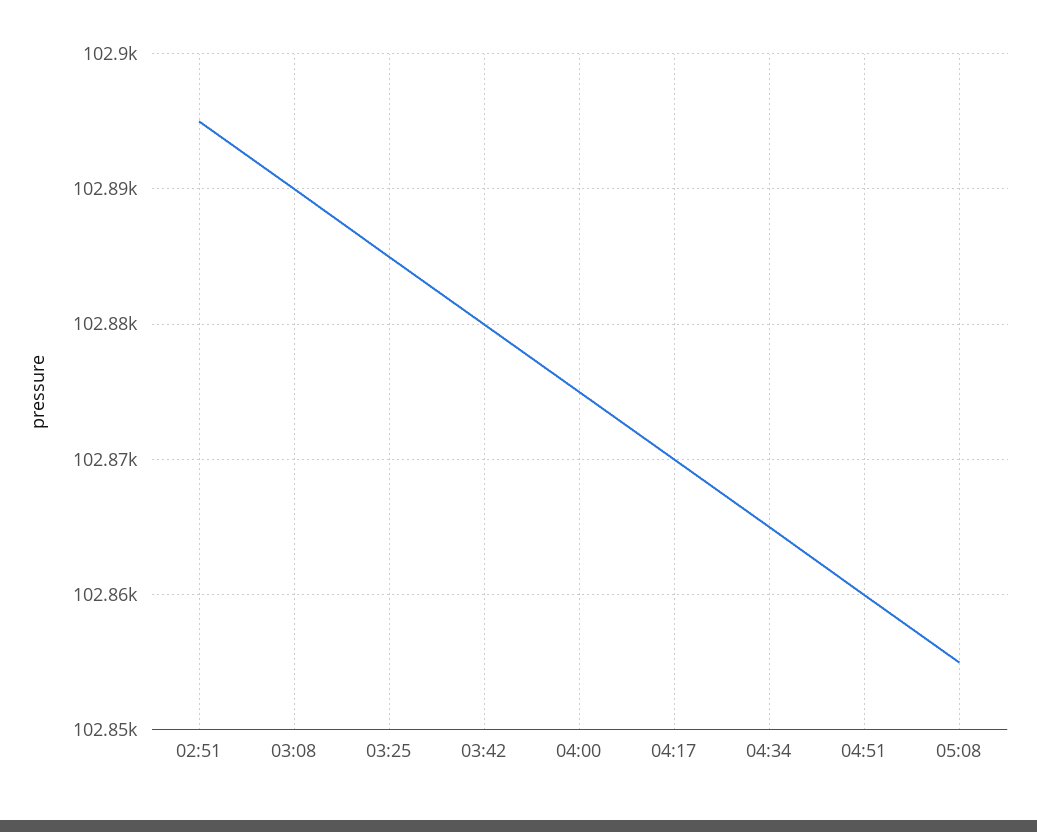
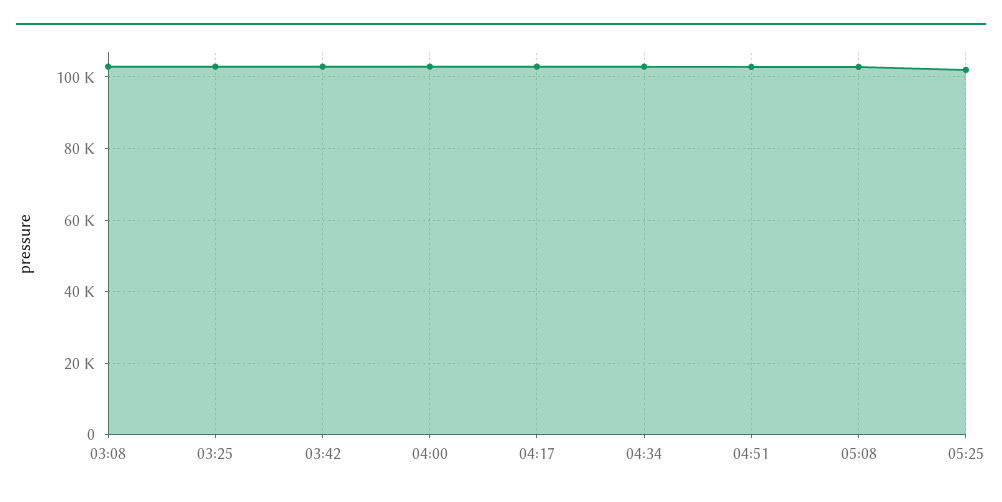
02:51: 102895 -> none
05:25: none -> 102000

